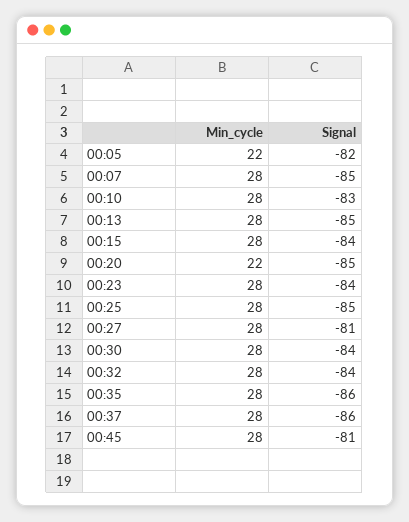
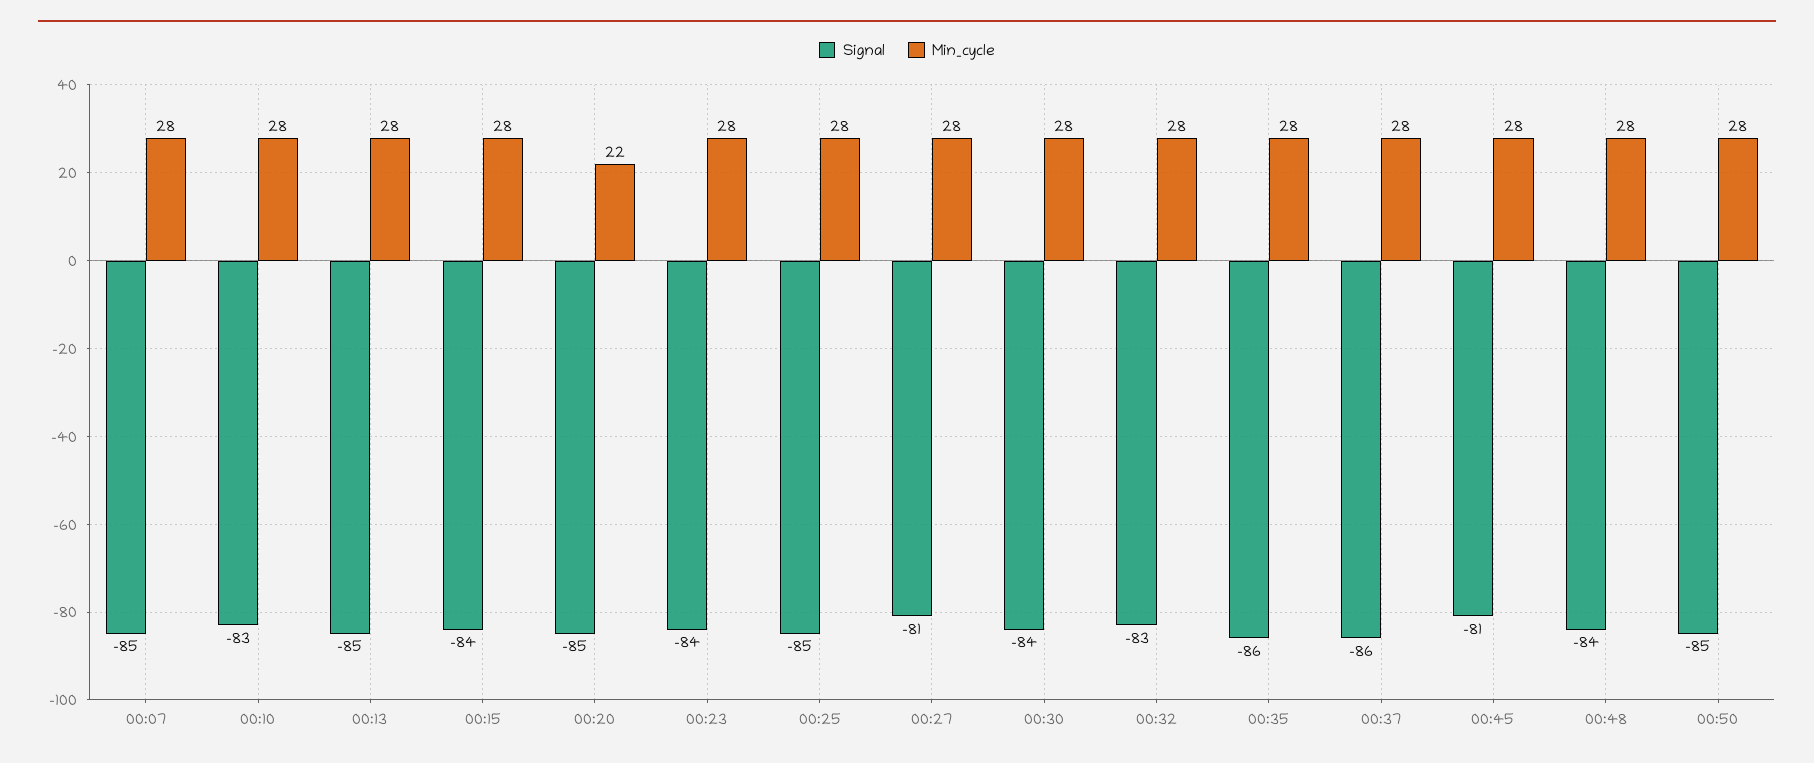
Min_cycle, 00:05: 22 -> none
Signal, 00:05: -82 -> none
Signal, 00:32: -84 -> -83
Signal, 00:48: none -> -84
Min_cycle, 00:48: none -> 28
Signal, 00:50: none -> -85
Min_cycle, 00:50: none -> 28

